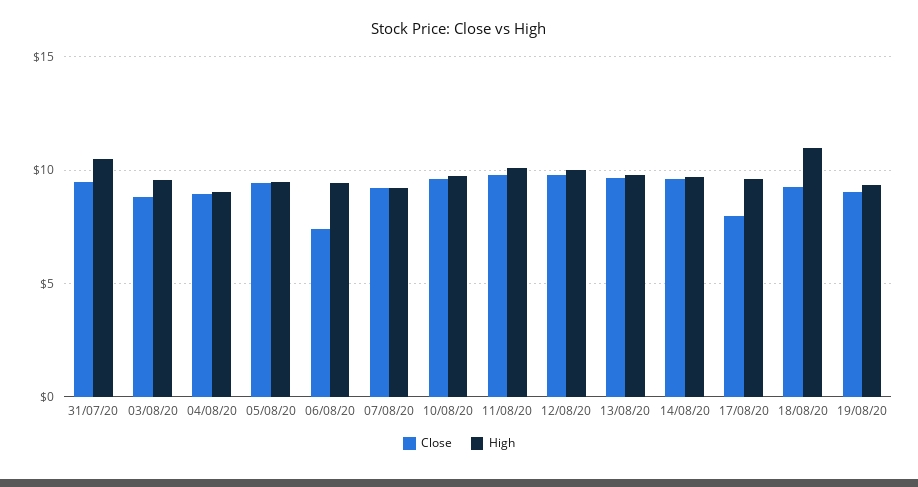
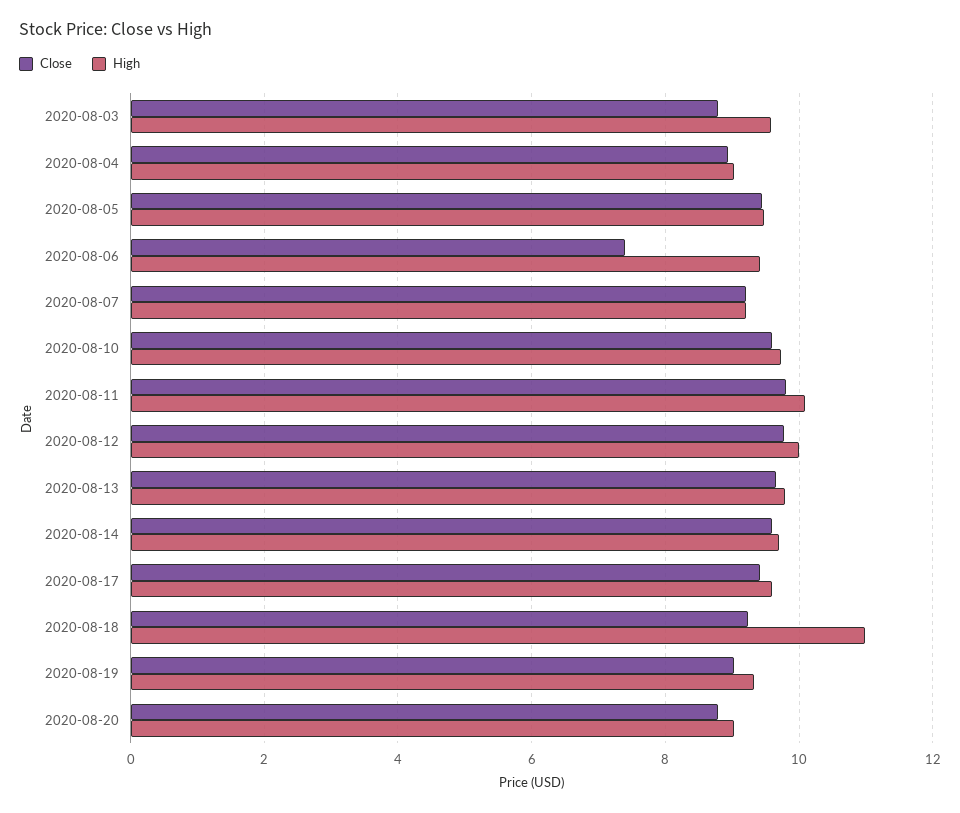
Close, 31/07/20: 9.5 -> none
High, 31/07/20: 10.5 -> none
Close, 17/08/20: 8 -> 9.4
Close, 2020-08-20: none -> 8.8
High, 2020-08-20: none -> 9

